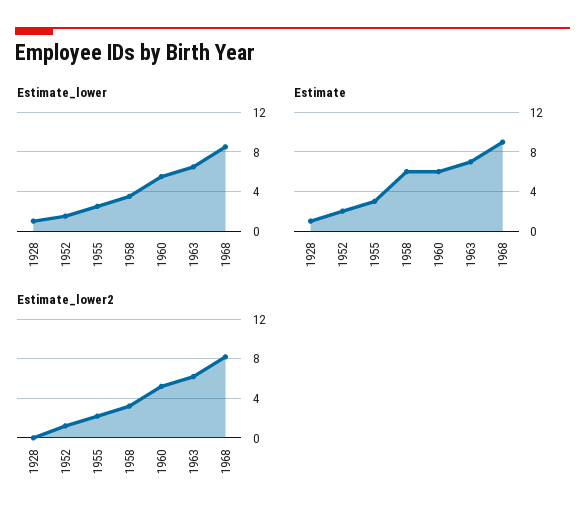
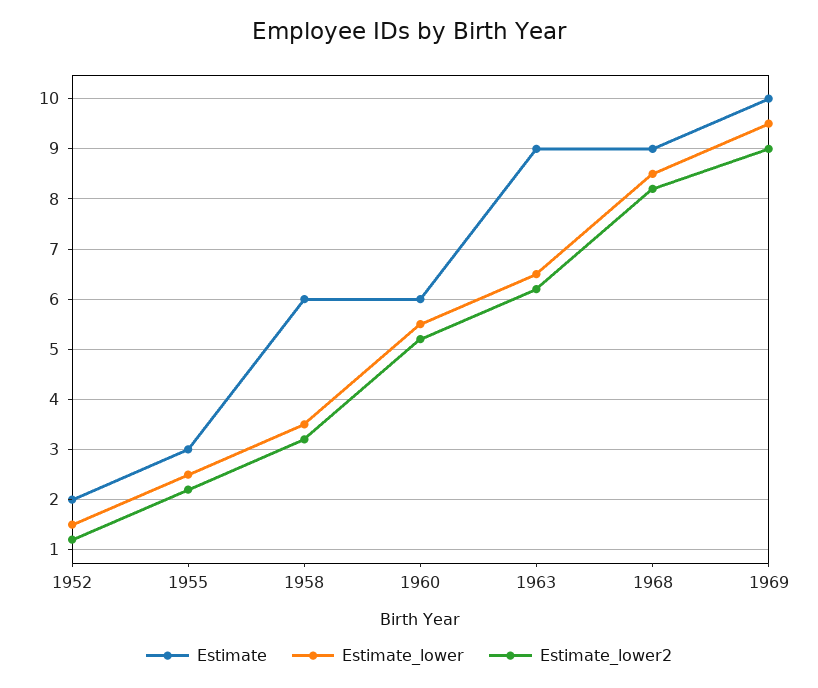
Estimate_lower, 1928: 1 -> none
Estimate, 1928: 1 -> none
Estimate, 1963: 7 -> 9
Estimate_lower2, 1928: 0 -> none
Estimate, 1969: none -> 10
Estimate_lower, 1969: none -> 9.5
Estimate_lower2, 1969: none -> 9

